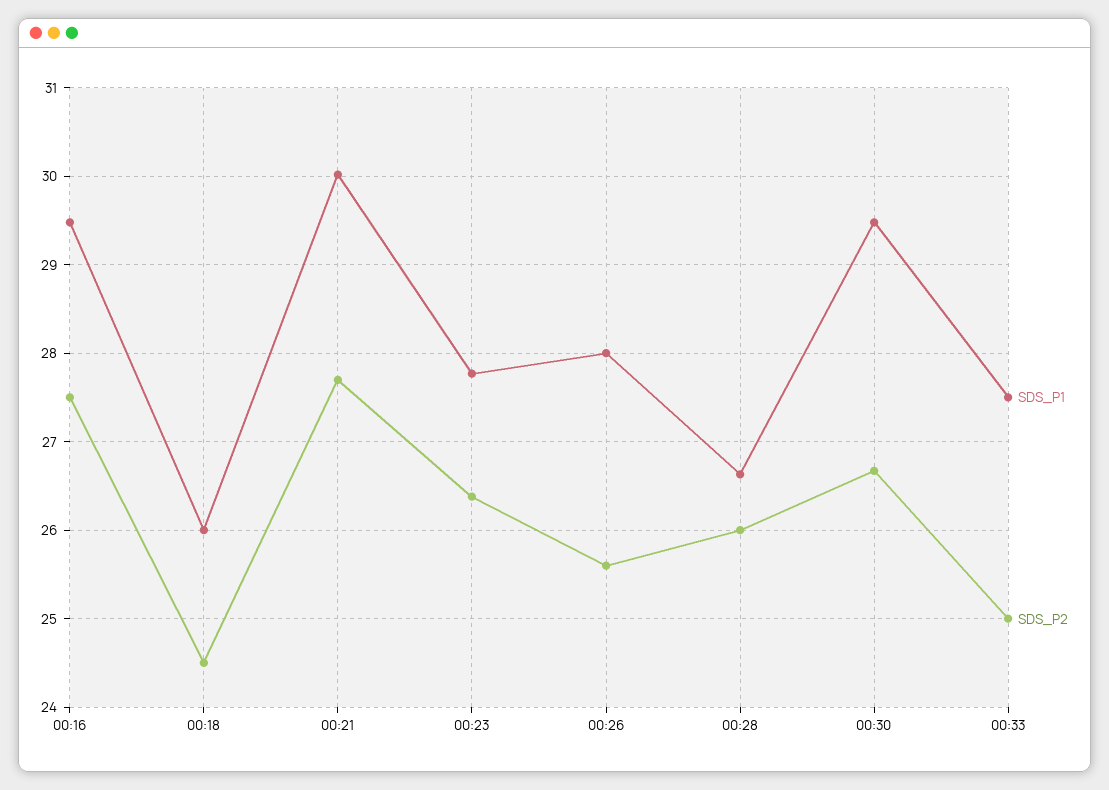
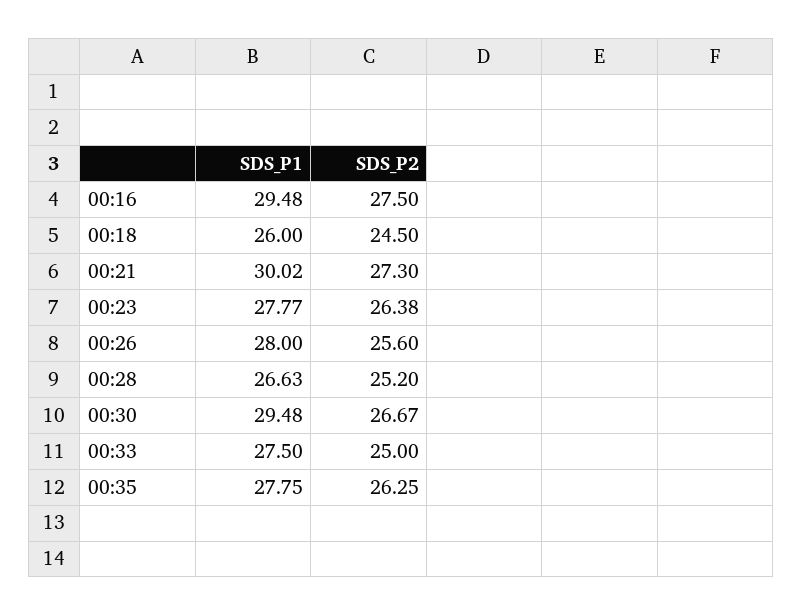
SDS_P2, 00:21: 27.7 -> 27.3
SDS_P2, 00:28: 26 -> 25.2
SDS_P1, 00:35: none -> 27.75
SDS_P2, 00:35: none -> 26.25

